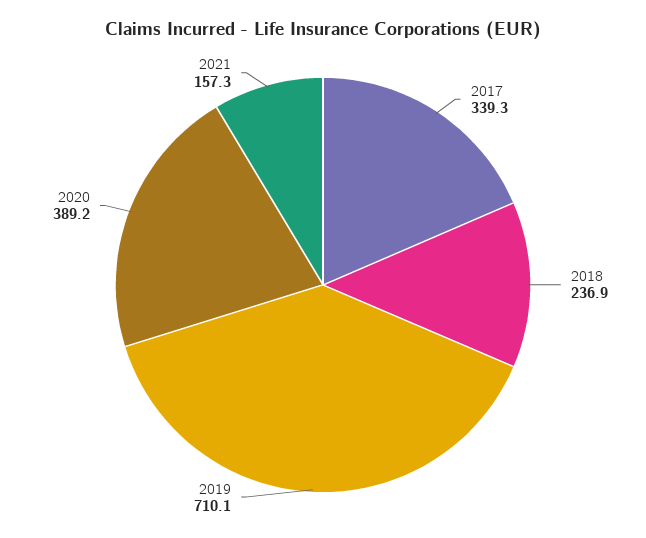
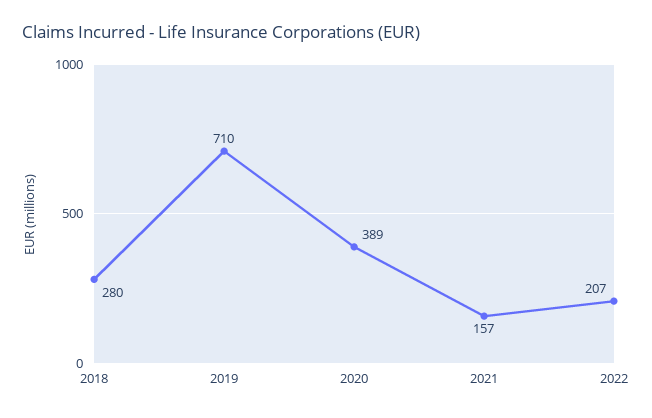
2017: 339.3 -> none
2018: 236.9 -> 280
2022: none -> 207

